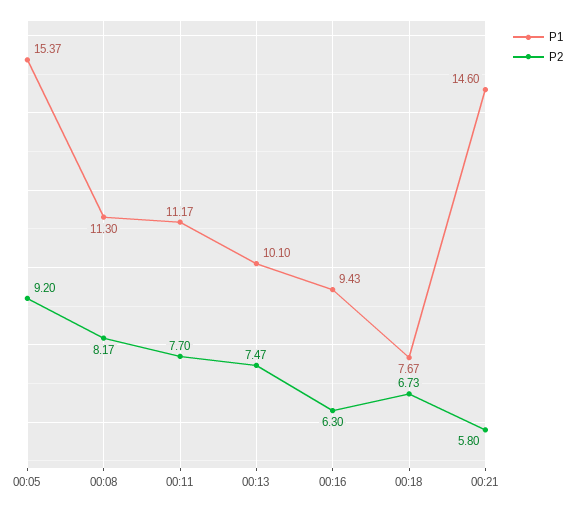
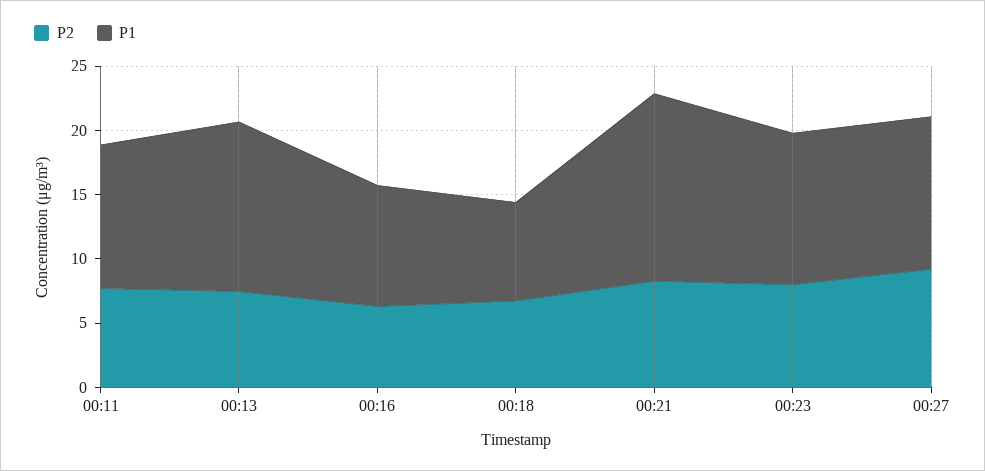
P1, 00:05: 15.37 -> none
P2, 00:05: 9.2 -> none
P1, 00:08: 11.3 -> none
P2, 00:08: 8.17 -> none
P1, 00:13: 10.1 -> 13
P2, 00:21: 5.8 -> 8
P2, 00:23: none -> 8
P1, 00:23: none -> 12
P2, 00:27: none -> 9
P1, 00:27: none -> 12

